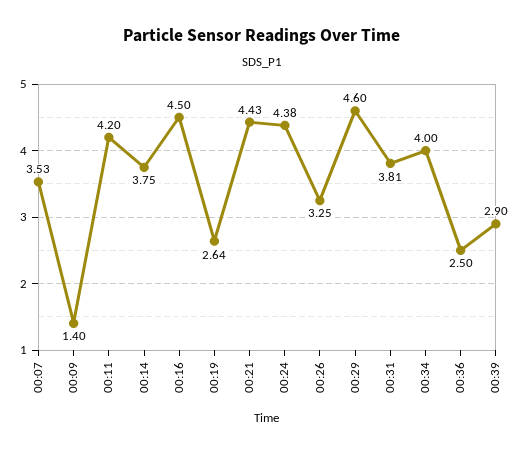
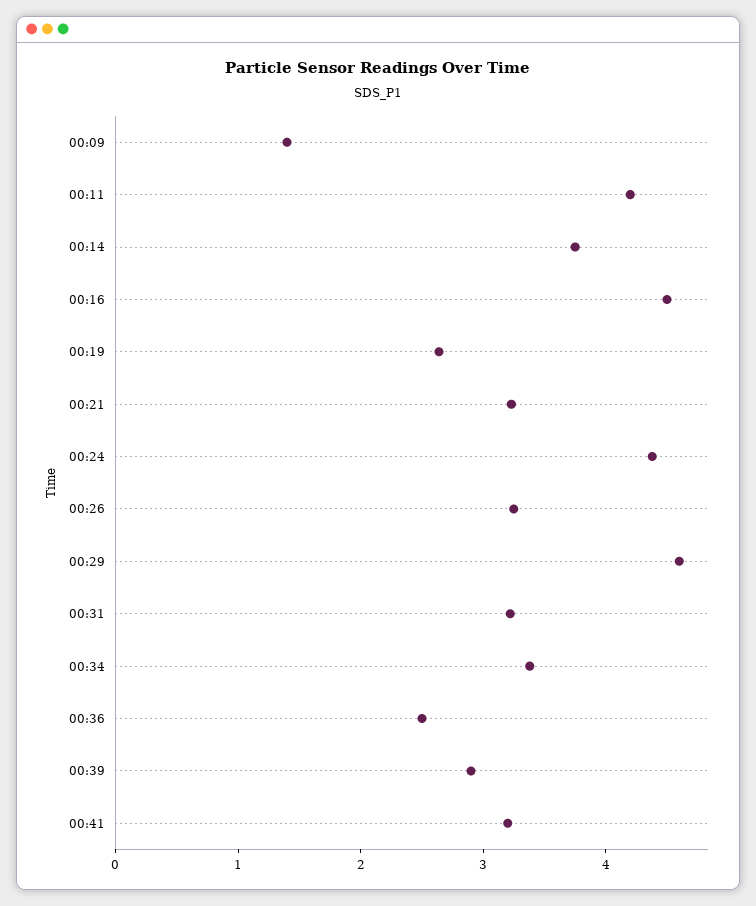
00:07: 3.53 -> none
00:21: 4.43 -> 3.2
00:31: 3.81 -> 3.2
00:34: 4 -> 3.4
00:41: none -> 3.2

